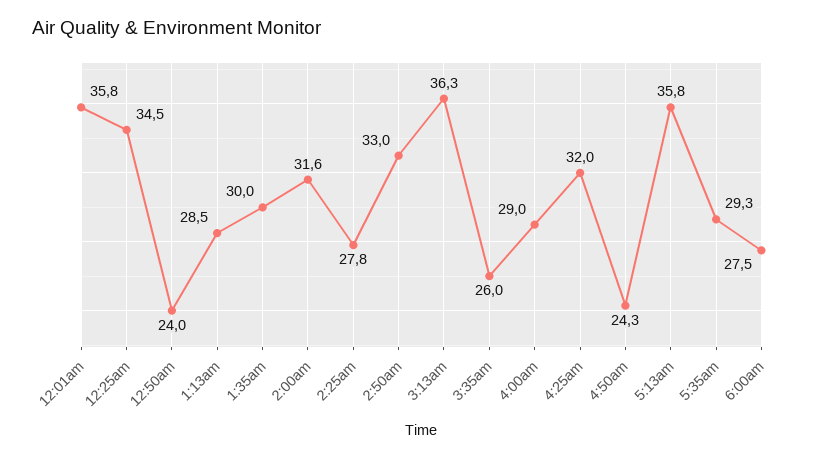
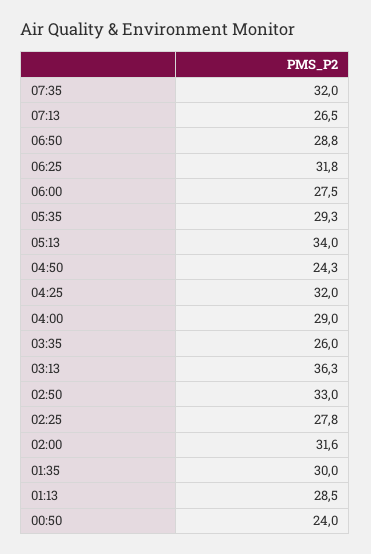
12:01am: 35.8 -> none
12:25am: 34.5 -> none
5:13am: 35.8 -> 34
07:35: none -> 32
07:13: none -> 26.5
06:50: none -> 28.8
06:25: none -> 31.8

